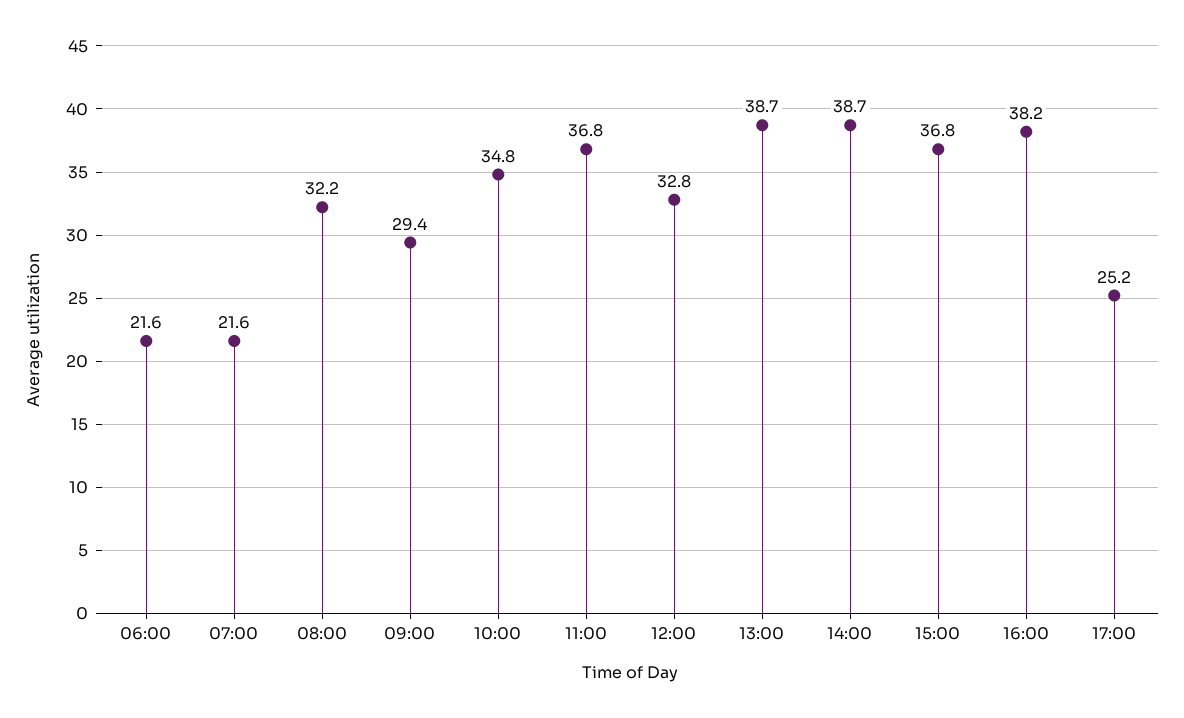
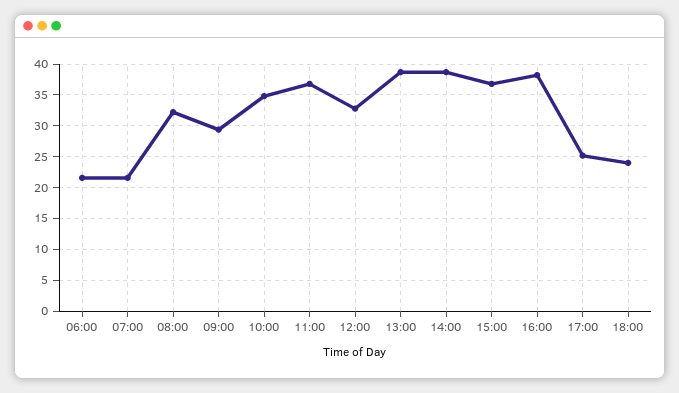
18:00: none -> 24

